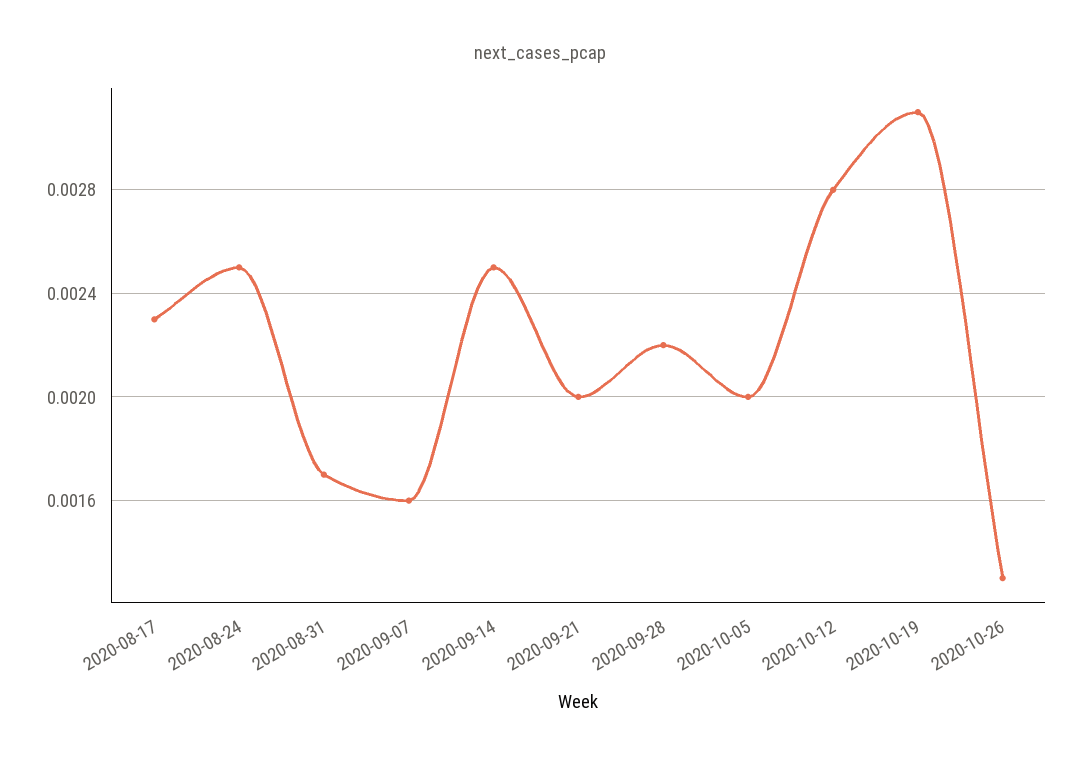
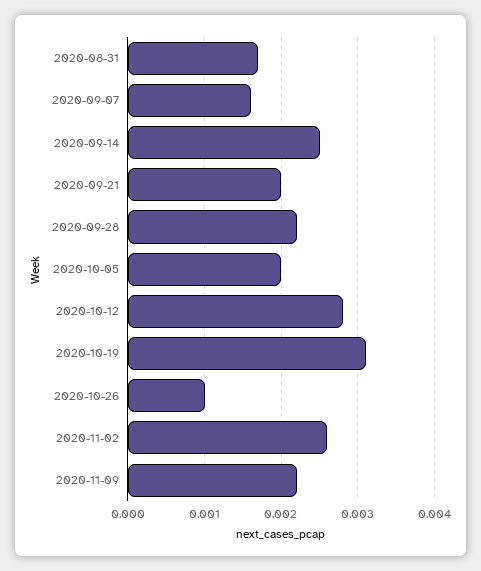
2020-08-17: 0.0023 -> none
2020-08-24: 0.0025 -> none
2020-10-26: 0.0013 -> 0.001
2020-11-02: none -> 0.0026
2020-11-09: none -> 0.0022

